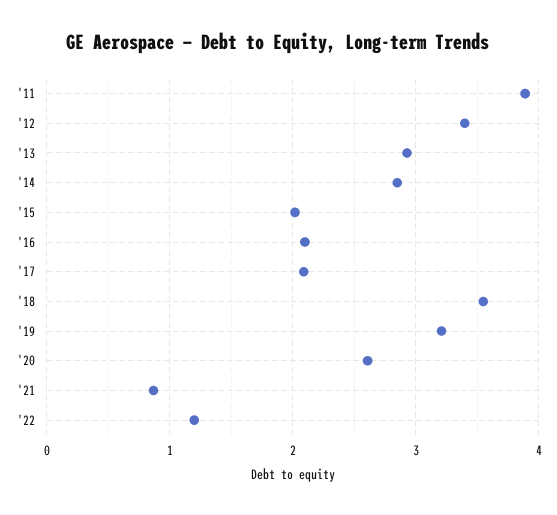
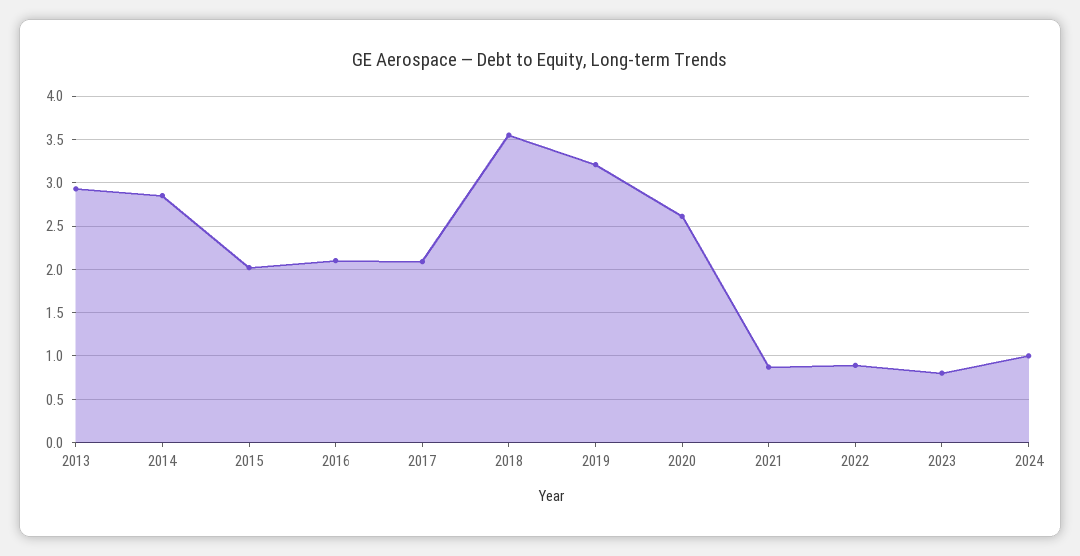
'11: 3.9 -> none
'12: 3.4 -> none
'22: 1.2 -> 0.9
2023: none -> 0.8
2024: none -> 1

